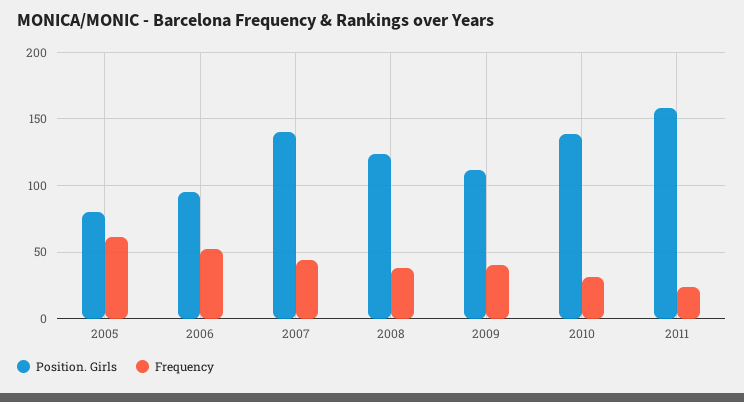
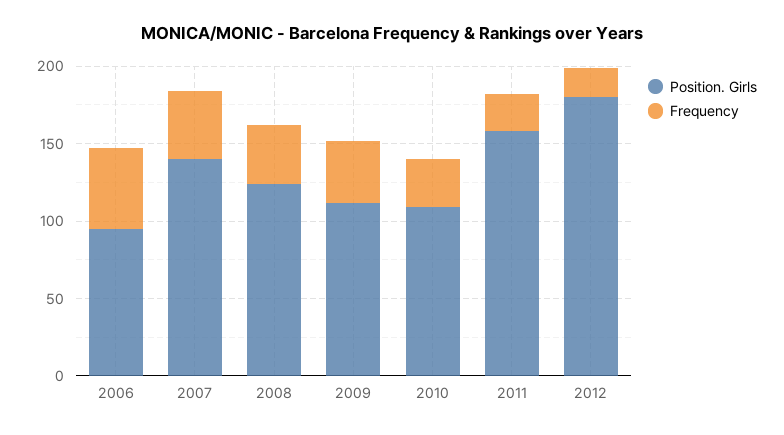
Position. Girls, 2005: 80 -> none
Frequency, 2005: 60 -> none
Position. Girls, 2010: 140 -> 110
Position. Girls, 2012: none -> 180
Frequency, 2012: none -> 20

